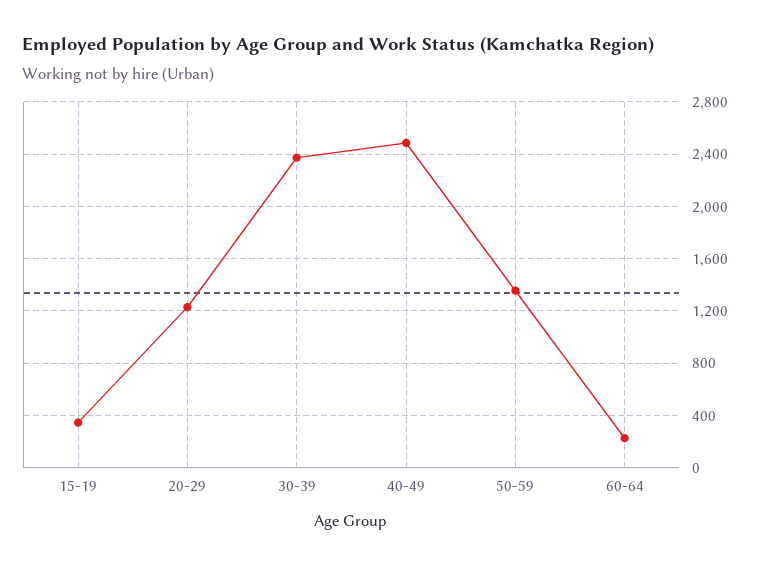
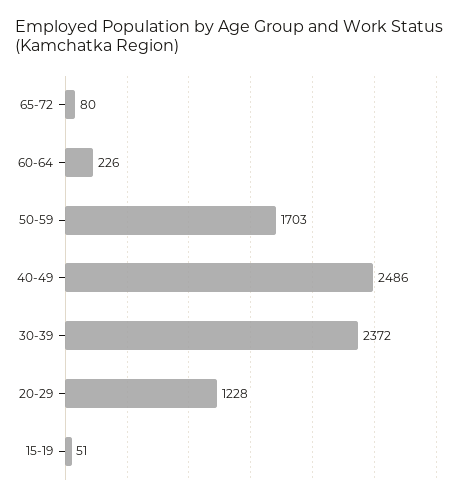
15-19: 350 -> 51
50-59: 1350 -> 1703
65-72: none -> 80

